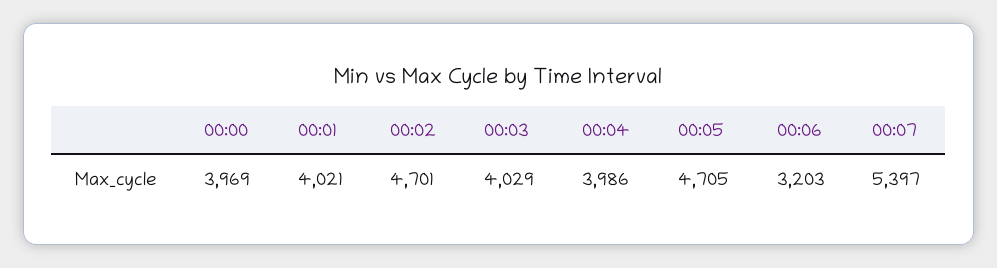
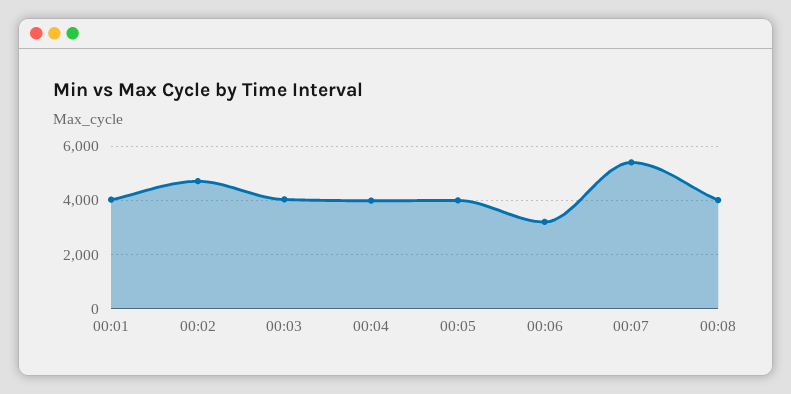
00:00: 3969 -> none
00:05: 4705 -> 4000
00:08: none -> 4000

